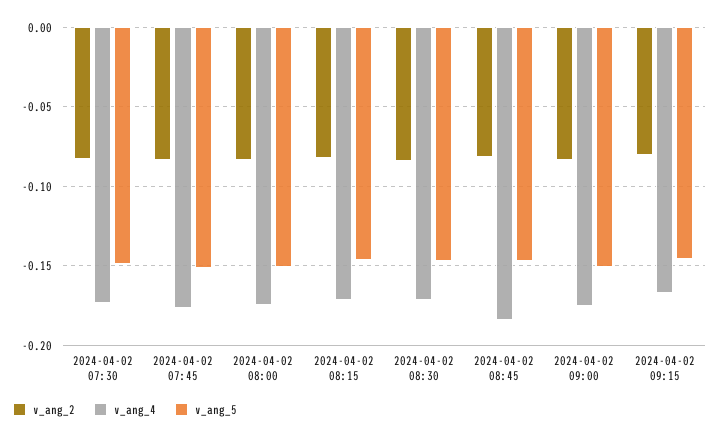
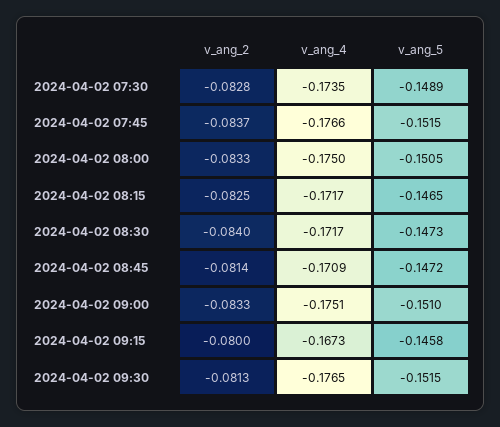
v_ang_4, 2024-04-02 08:45: -0.185 -> -0.1709
v_ang_2, 2024-04-02 09:30: none -> -0.0813
v_ang_4, 2024-04-02 09:30: none -> -0.1765
v_ang_5, 2024-04-02 09:30: none -> -0.1515

